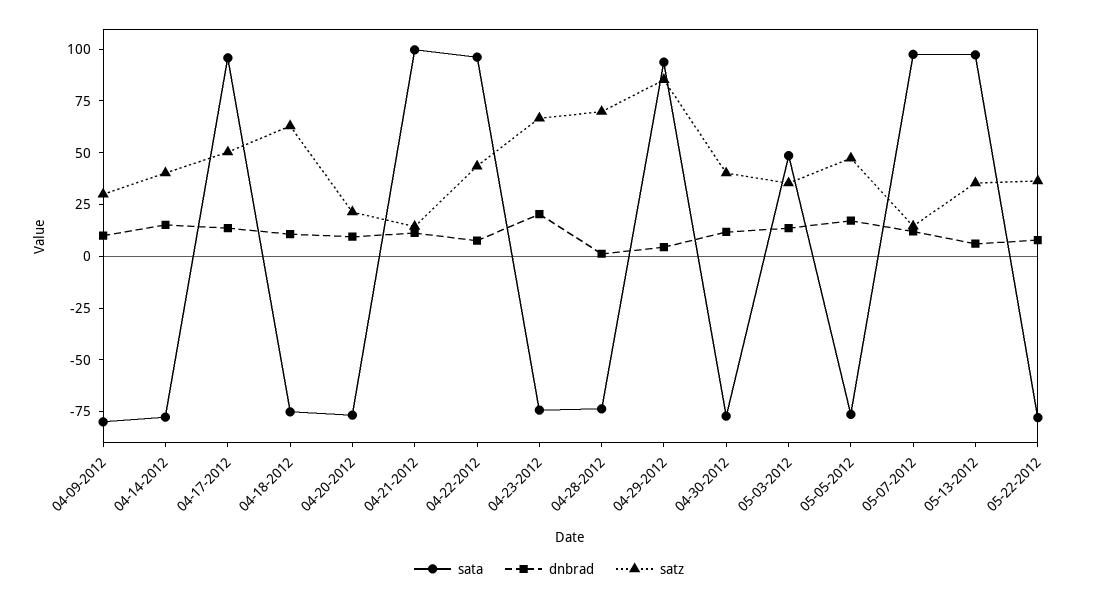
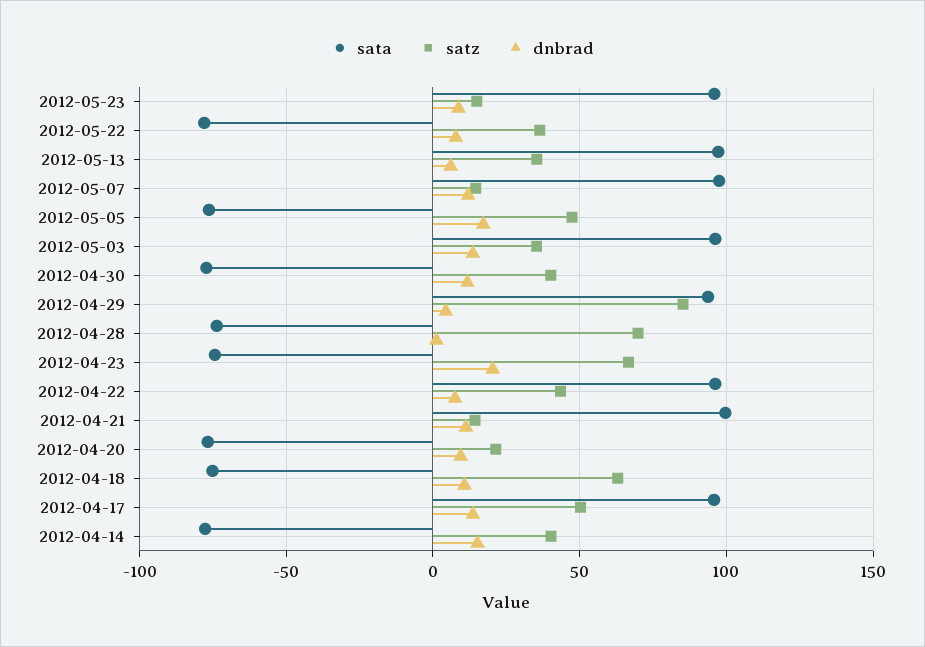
sata, 04-09-2012: -80 -> none
dnbrad, 04-09-2012: 10 -> none
satz, 04-09-2012: 30 -> none
sata, 05-03-2012: 50 -> 95
sata, 2012-05-23: none -> 95
satz, 2012-05-23: none -> 15
dnbrad, 2012-05-23: none -> 10

